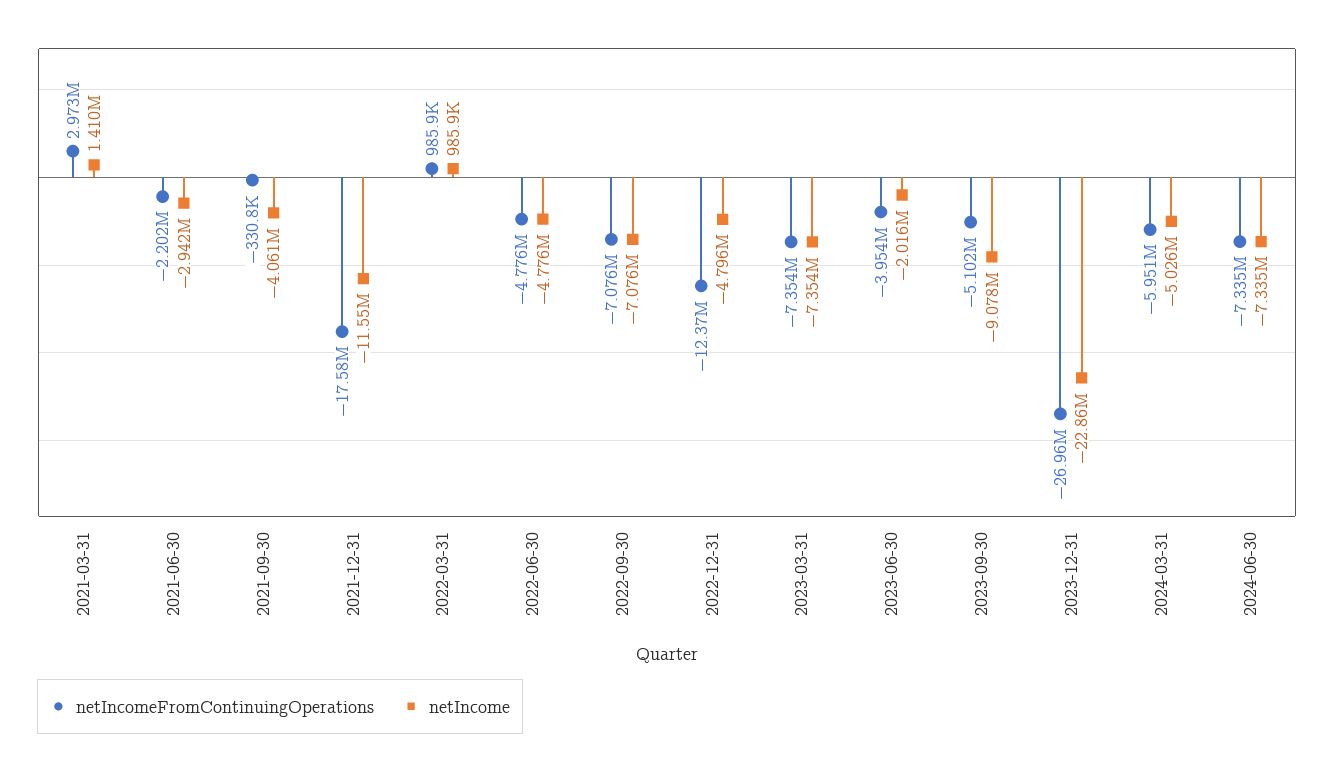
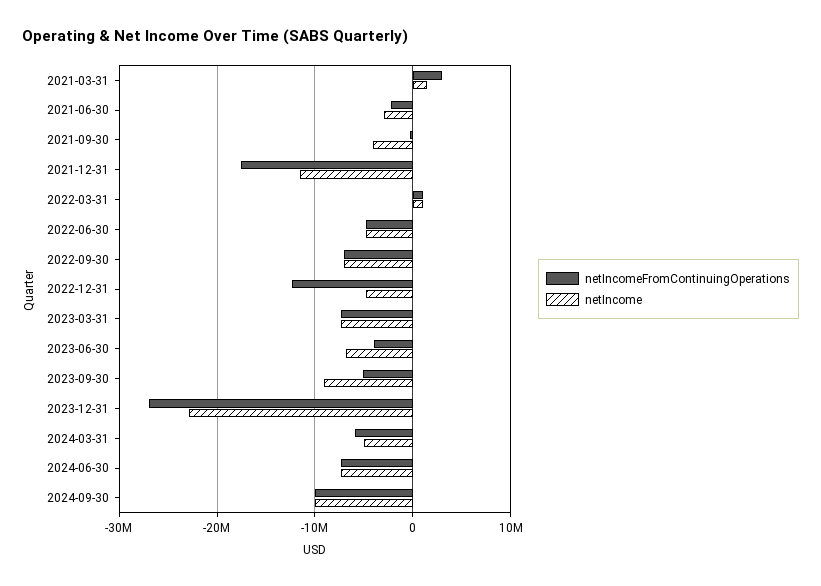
netIncome, 2023-06-30: -2016000 -> -7000000
netIncomeFromContinuingOperations, 2024-09-30: none -> -10000000
netIncome, 2024-09-30: none -> -10000000

